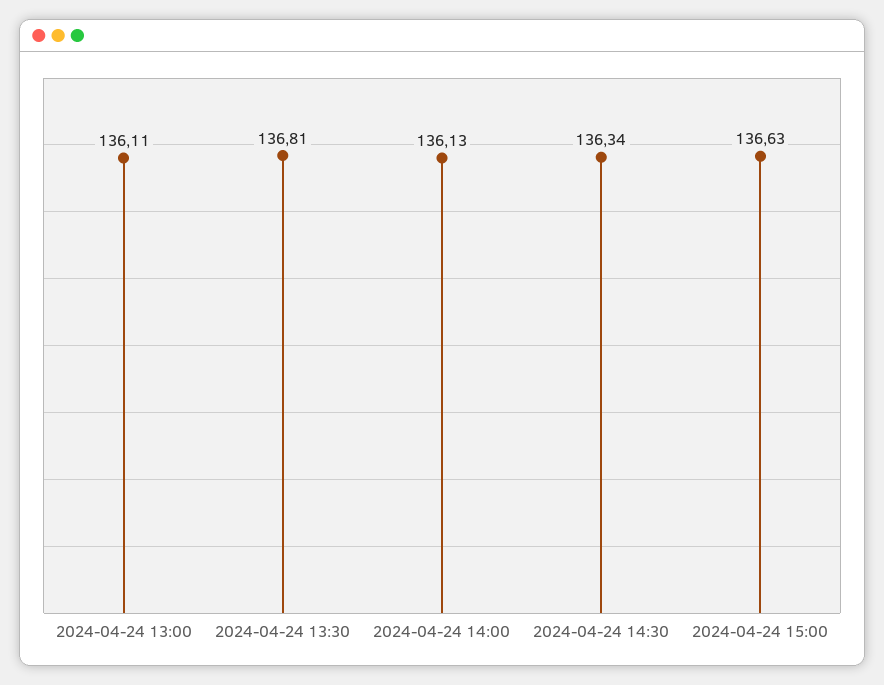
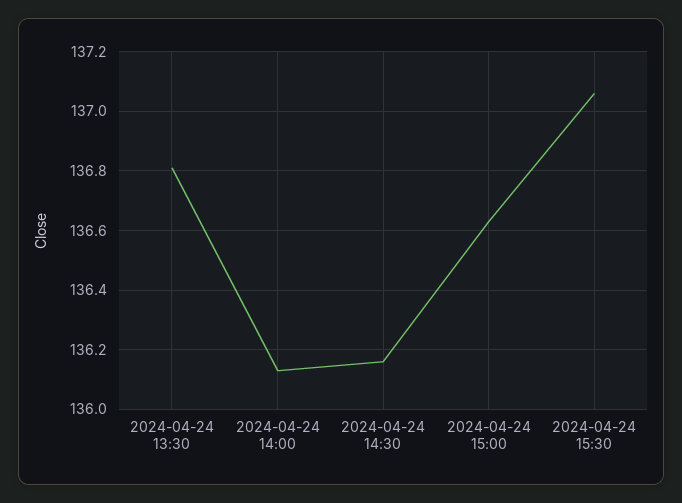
2024-04-24 13:00: 136.11 -> none
2024-04-24 14:30: 136.34 -> 136.15
2024-04-24 15:30: none -> 137.05

